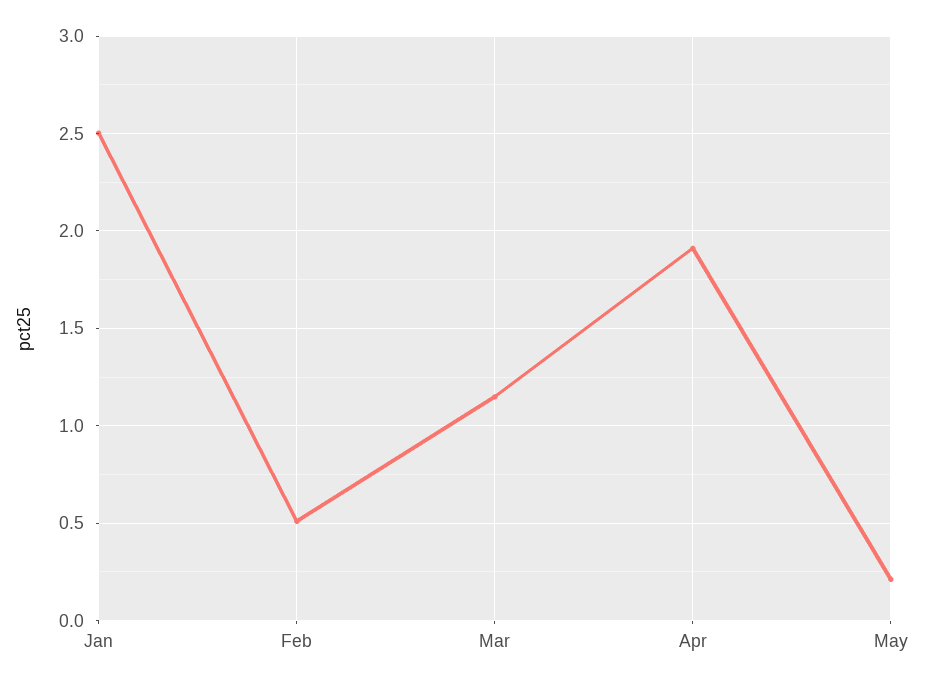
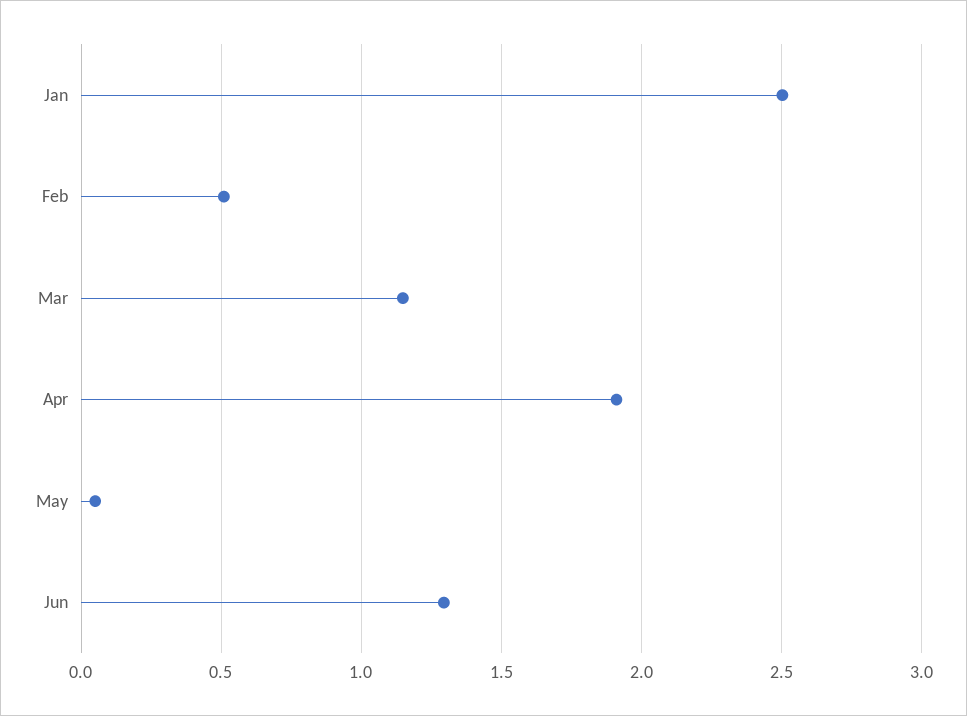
May: 0.2 -> 0.05
Jun: none -> 1.3

